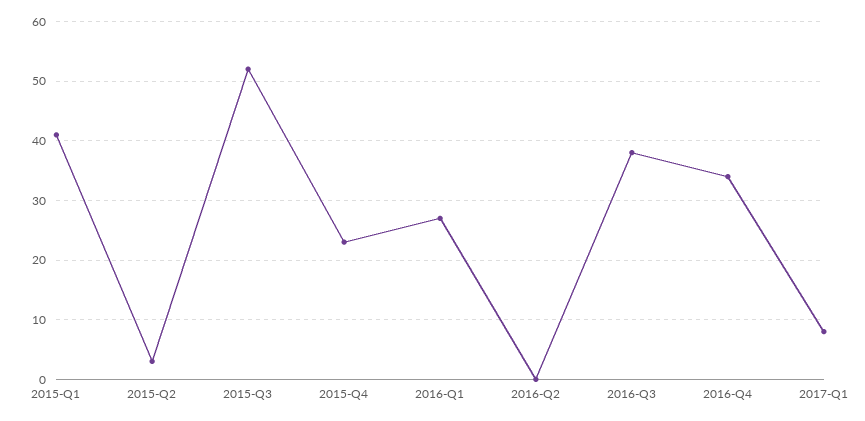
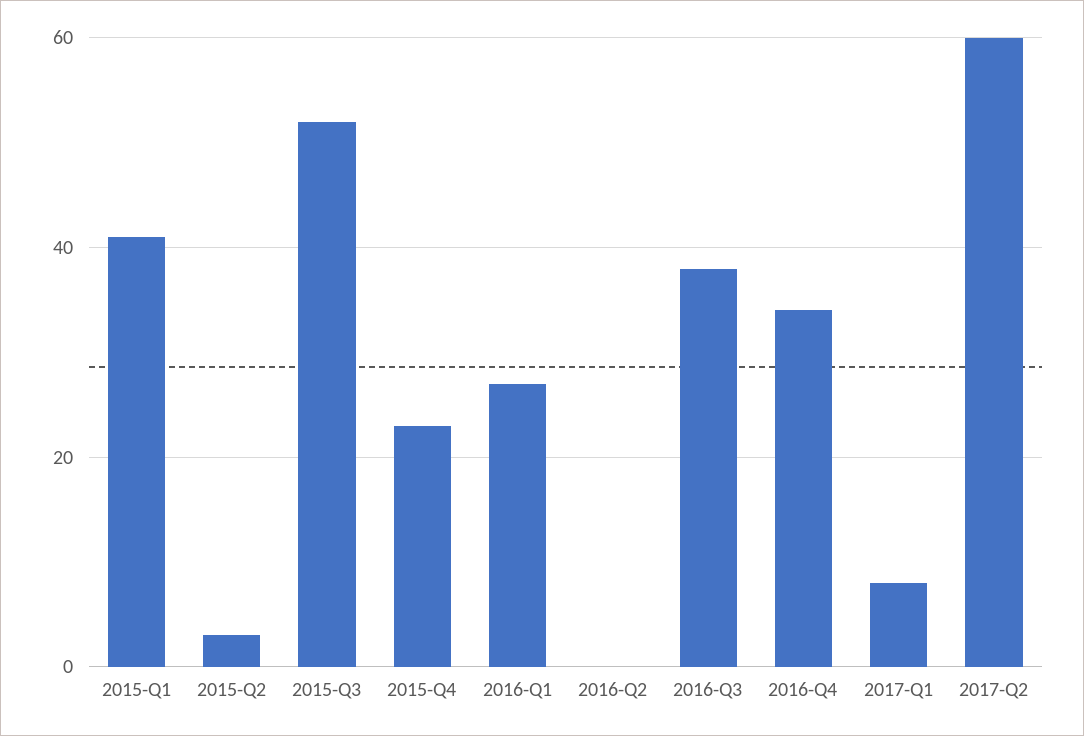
2017-Q2: none -> 60

